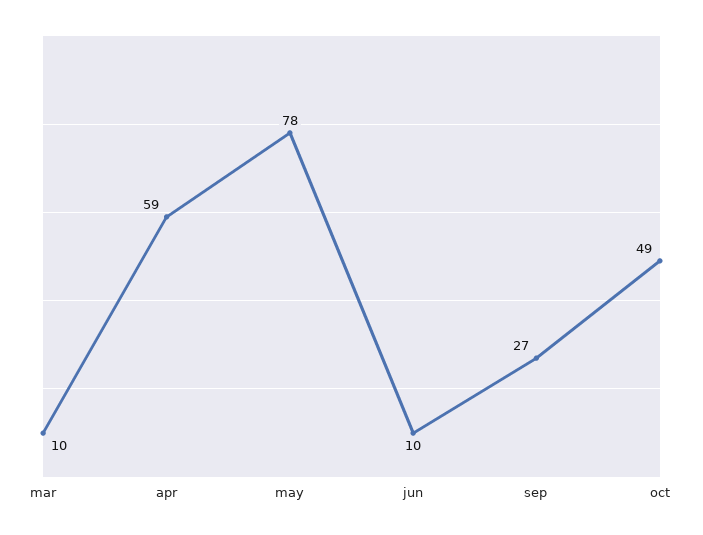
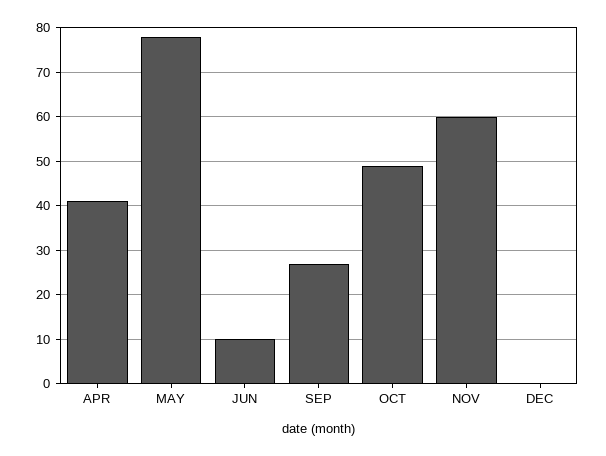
mar: 10 -> none
apr: 59 -> 40
NOV: none -> 60
DEC: none -> 0

